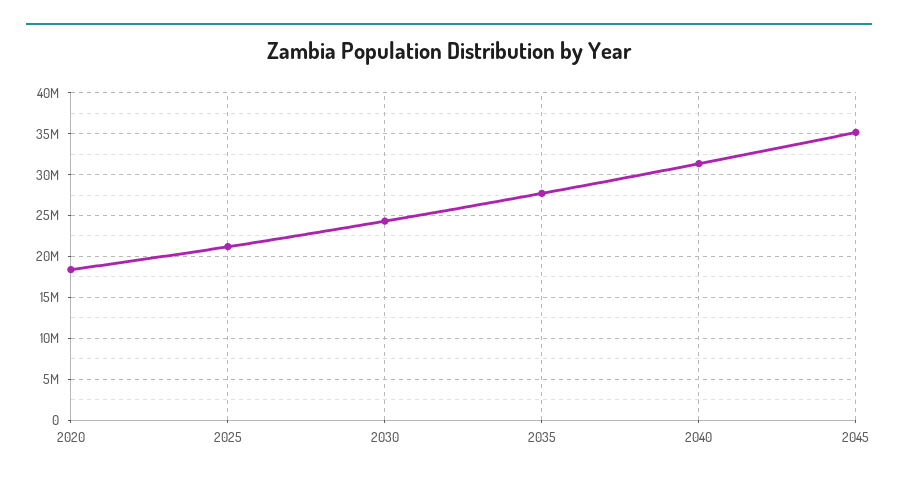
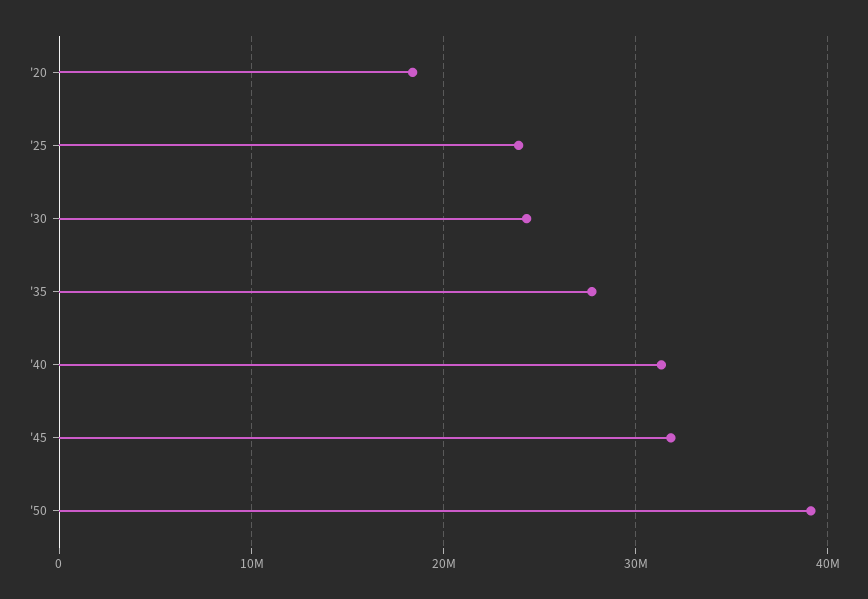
2025: 21000000 -> 24000000
2045: 35000000 -> 32000000
'50: none -> 39000000

